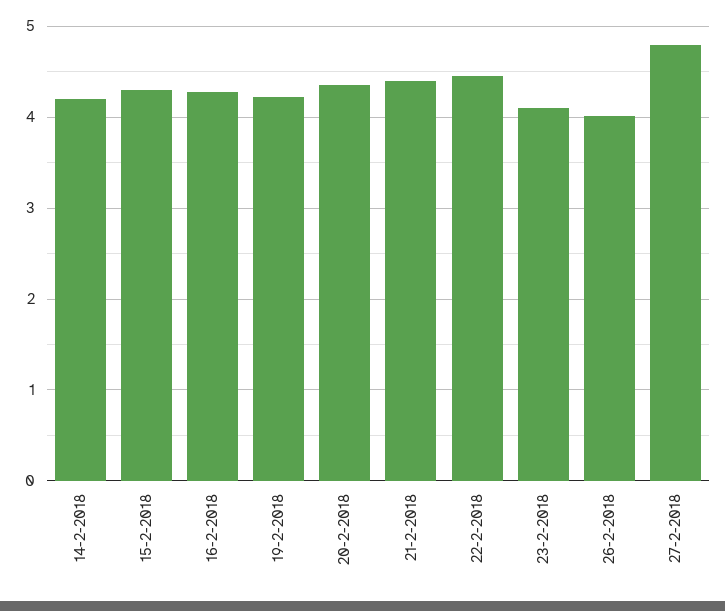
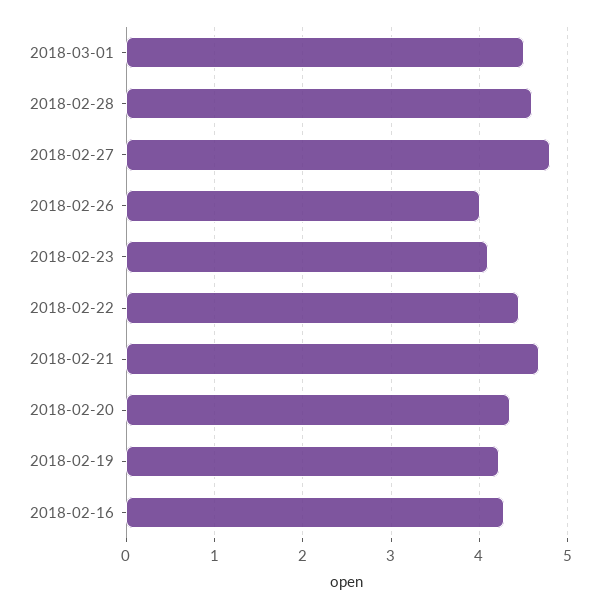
14-2-2018: 4.2 -> none
15-2-2018: 4.3 -> none
21-2-2018: 4.4 -> 4.7
2018-03-01: none -> 4.5
2018-02-28: none -> 4.6

